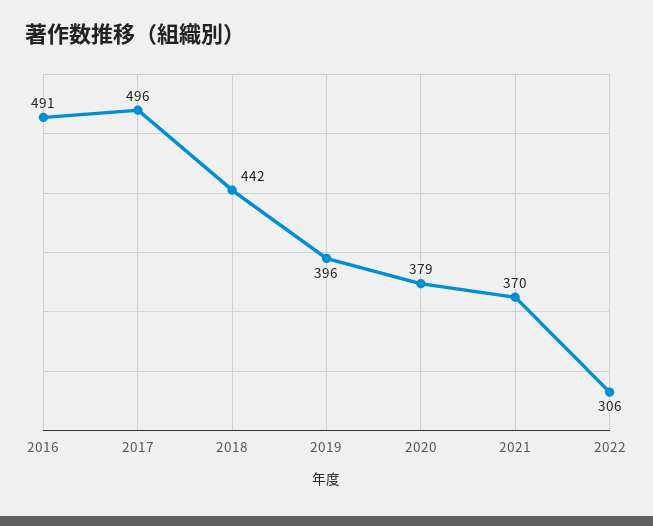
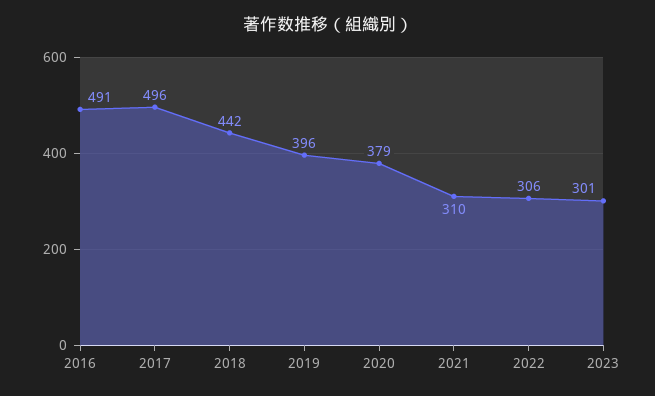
2021: 370 -> 310
2023: none -> 301

